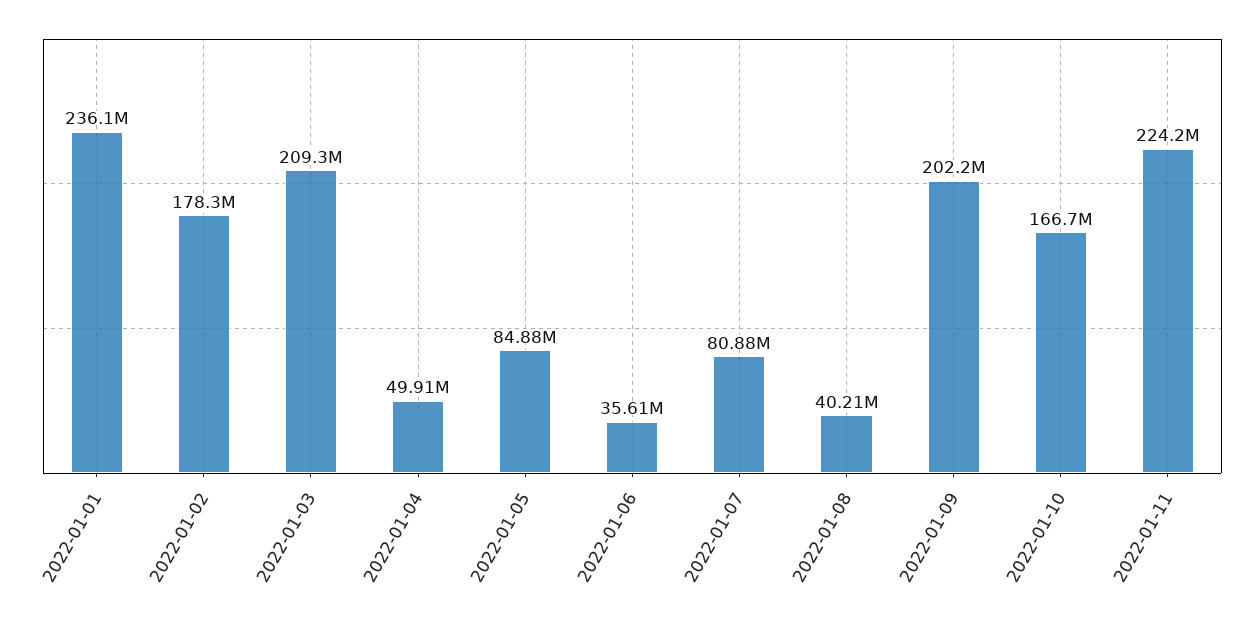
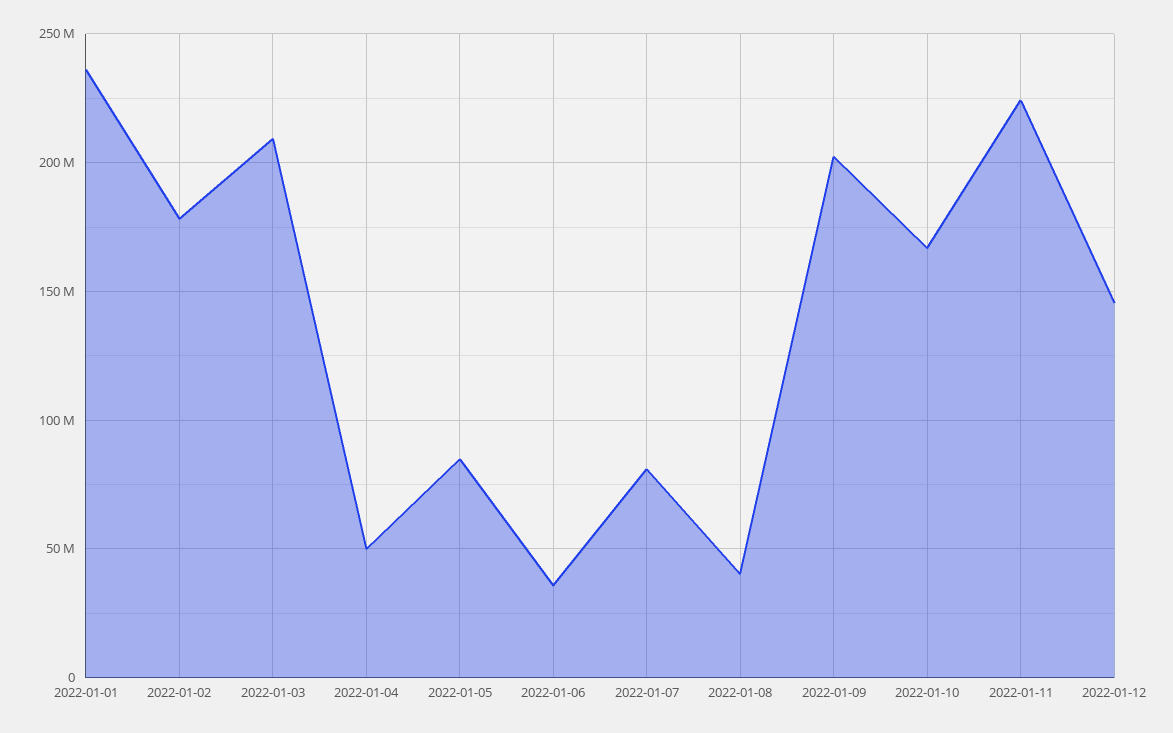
2022-01-12: none -> 145000000

